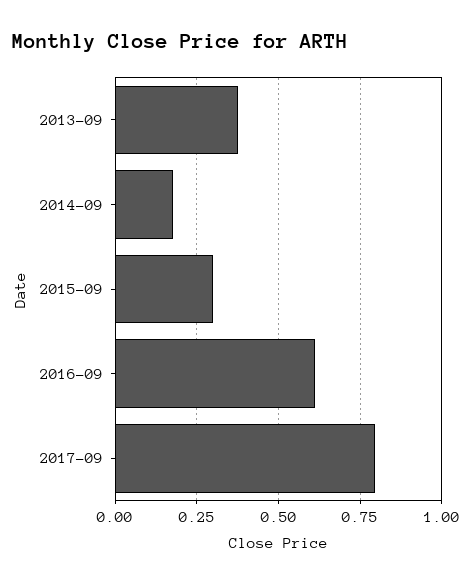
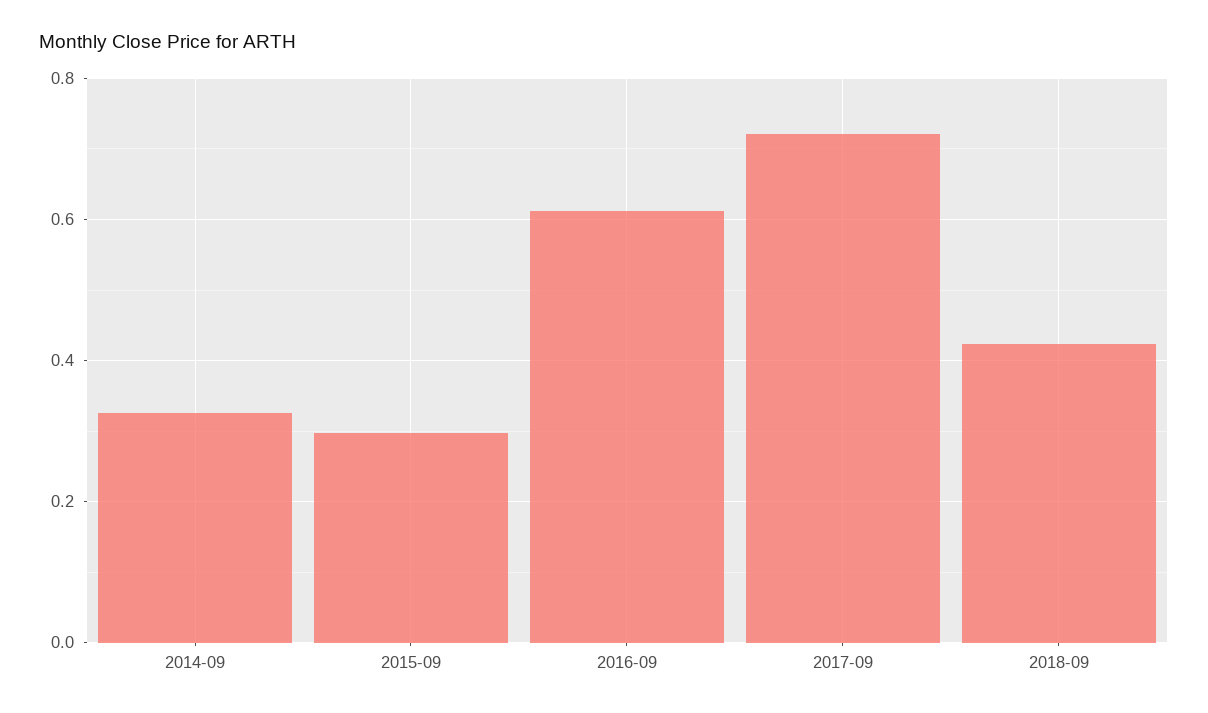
2013-09: 0.375 -> none
2014-09: 0.175 -> 0.32
2017-09: 0.8 -> 0.72
2018-09: none -> 0.42

